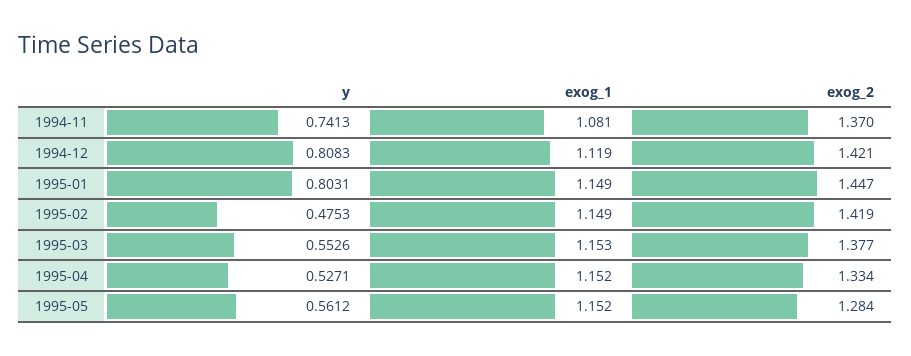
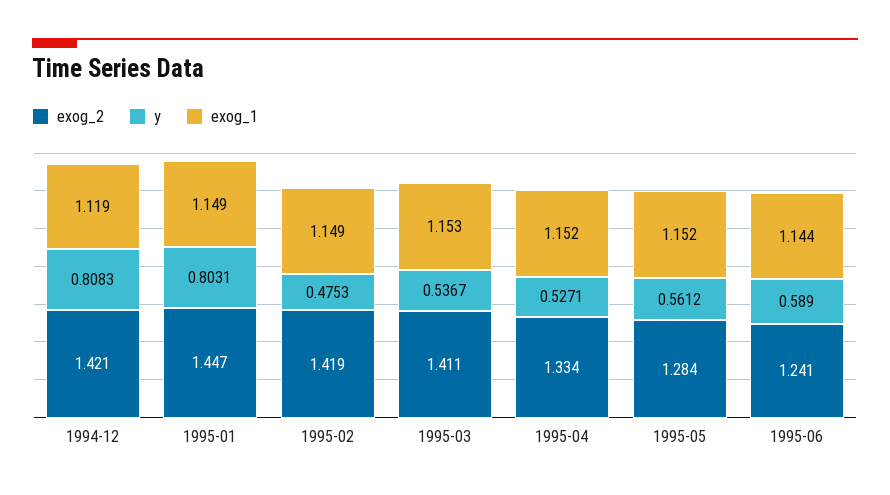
y, 1994-11: 0.7413 -> none
exog_1, 1994-11: 1.081 -> none
exog_2, 1994-11: 1.37 -> none
y, 1995-03: 0.5526 -> 0.5367
exog_2, 1995-03: 1.377 -> 1.411
exog_2, 1995-06: none -> 1.241
y, 1995-06: none -> 0.589
exog_1, 1995-06: none -> 1.144

